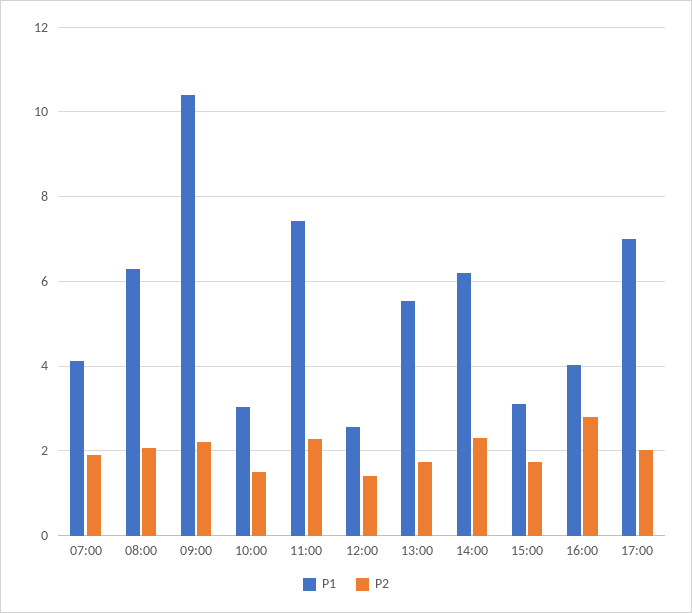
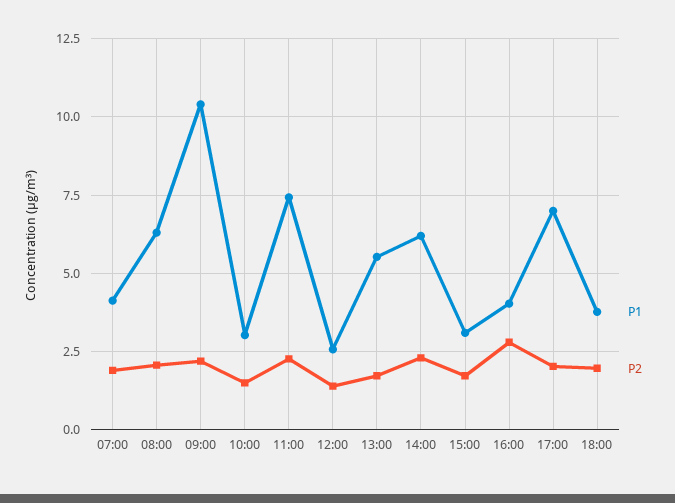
P1, 18:00: none -> 3.75
P2, 18:00: none -> 2

